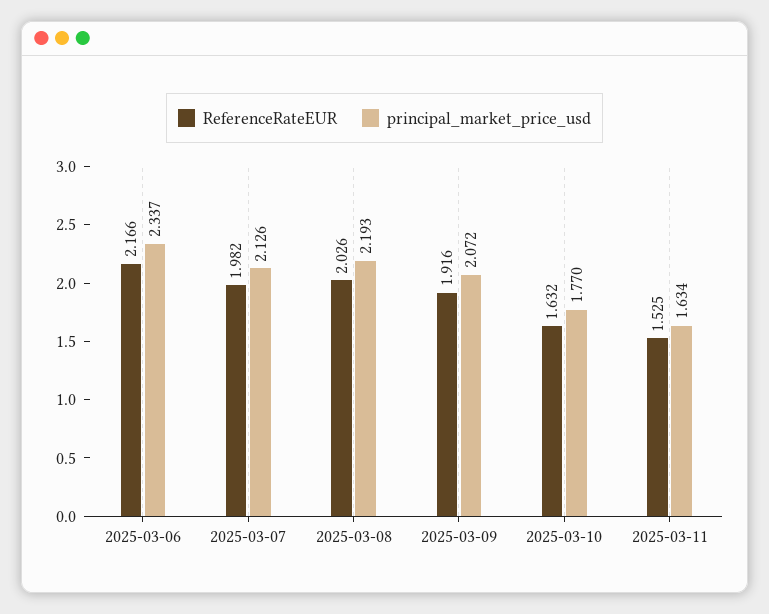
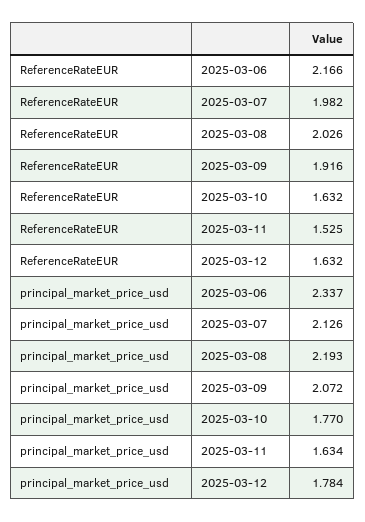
ReferenceRateEUR, 2025-03-12: none -> 1.632
principal_market_price_usd, 2025-03-12: none -> 1.784

